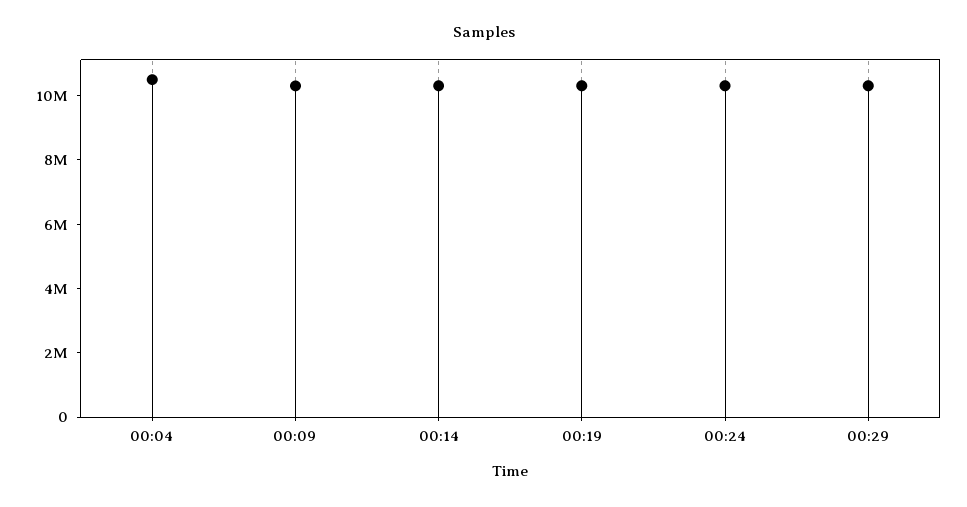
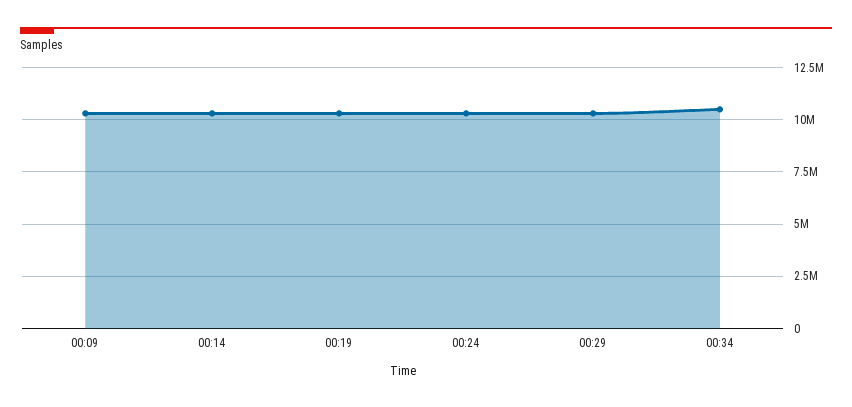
00:04: 10500000 -> none
00:34: none -> 10500000

